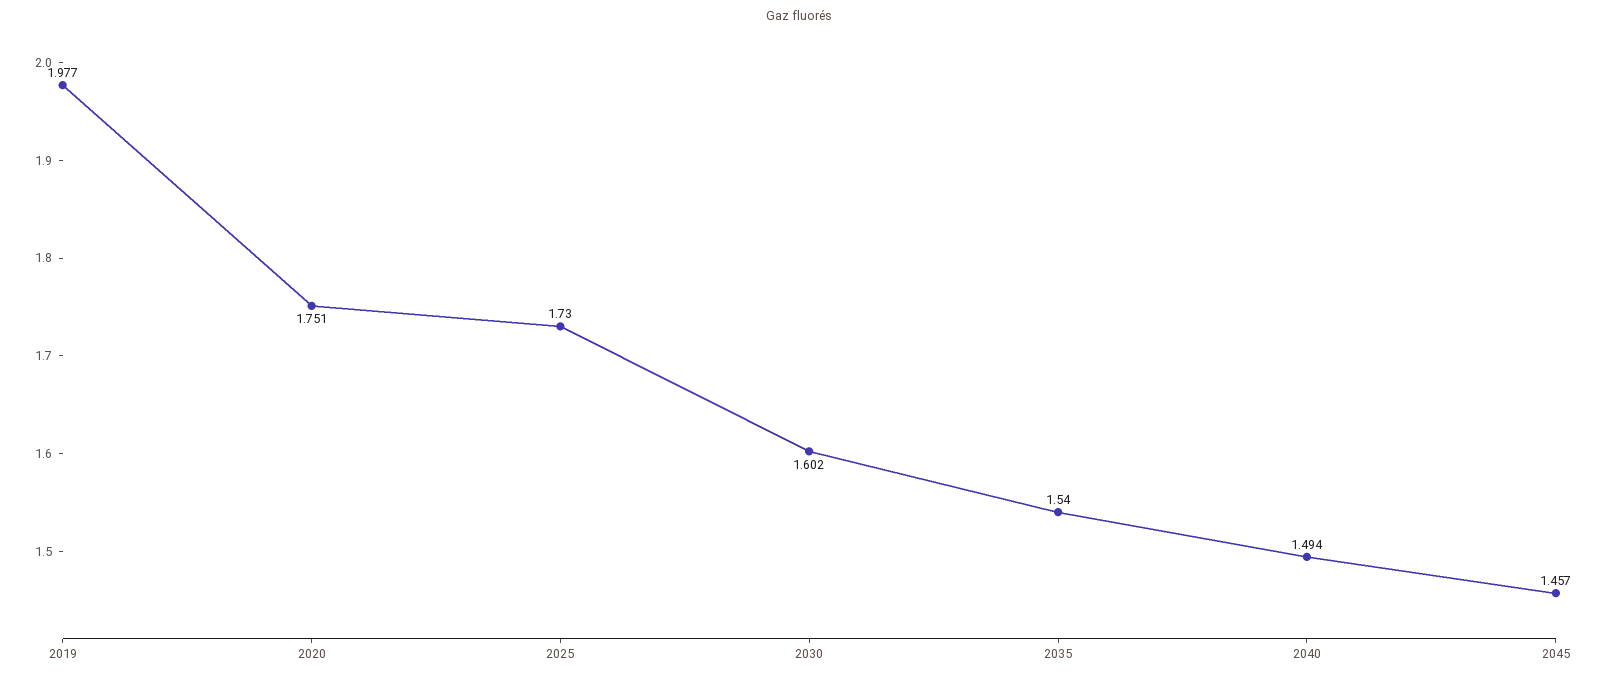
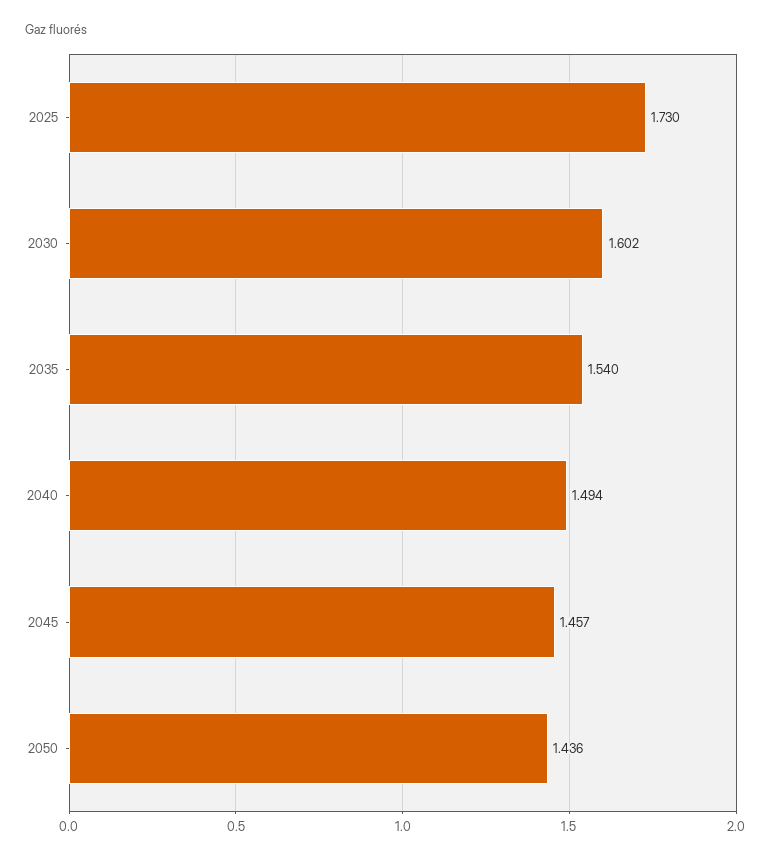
2019: 1.977 -> none
2020: 1.751 -> none
2050: none -> 1.436

